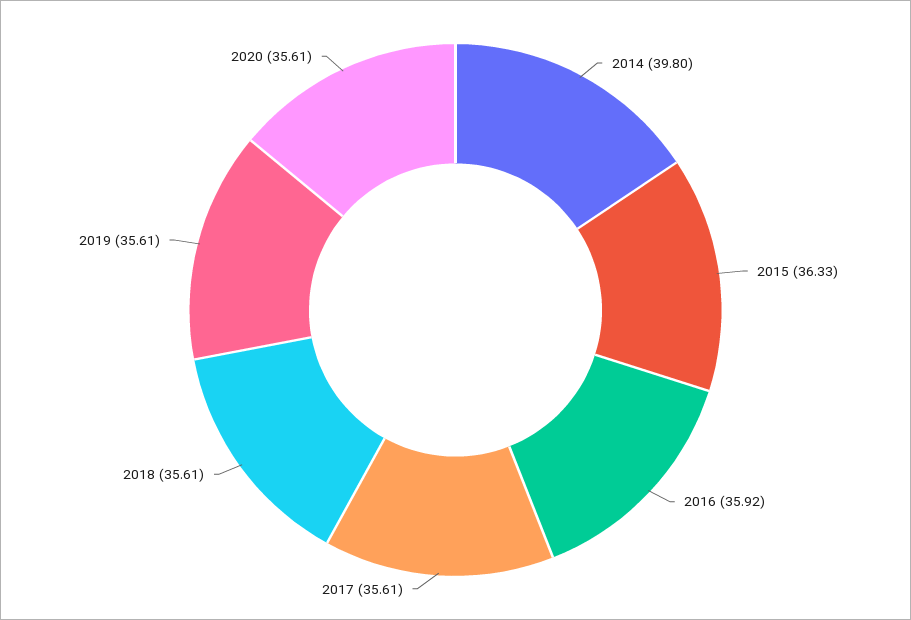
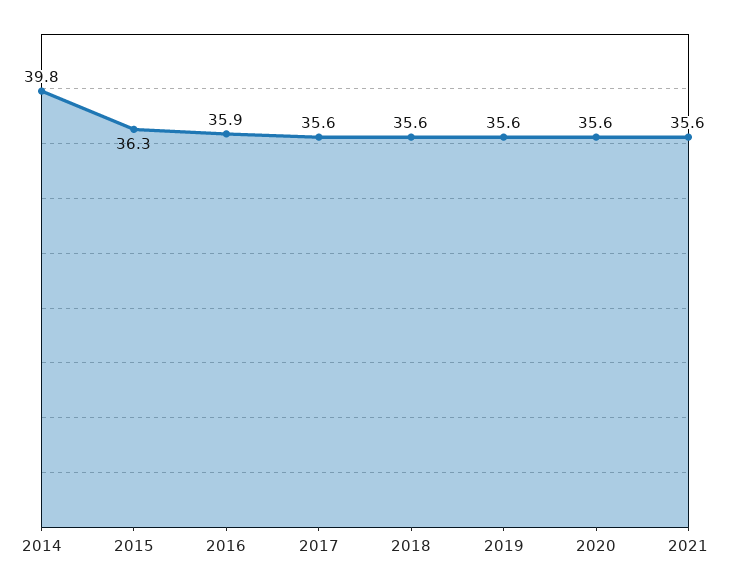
2021: none -> 35.6

